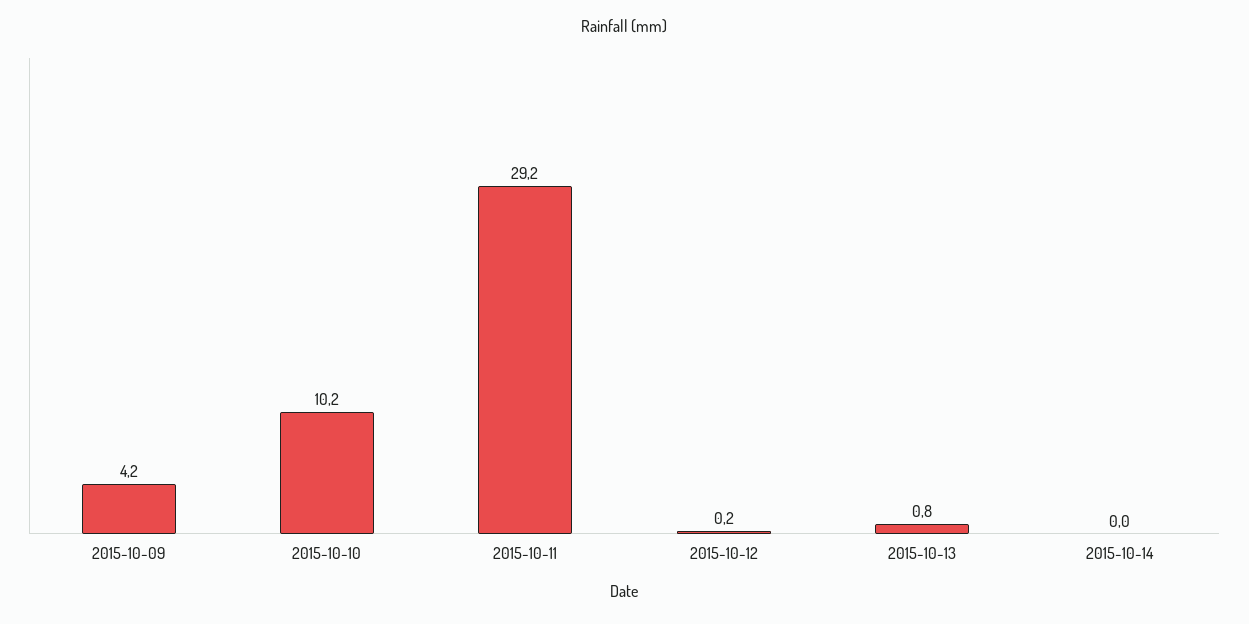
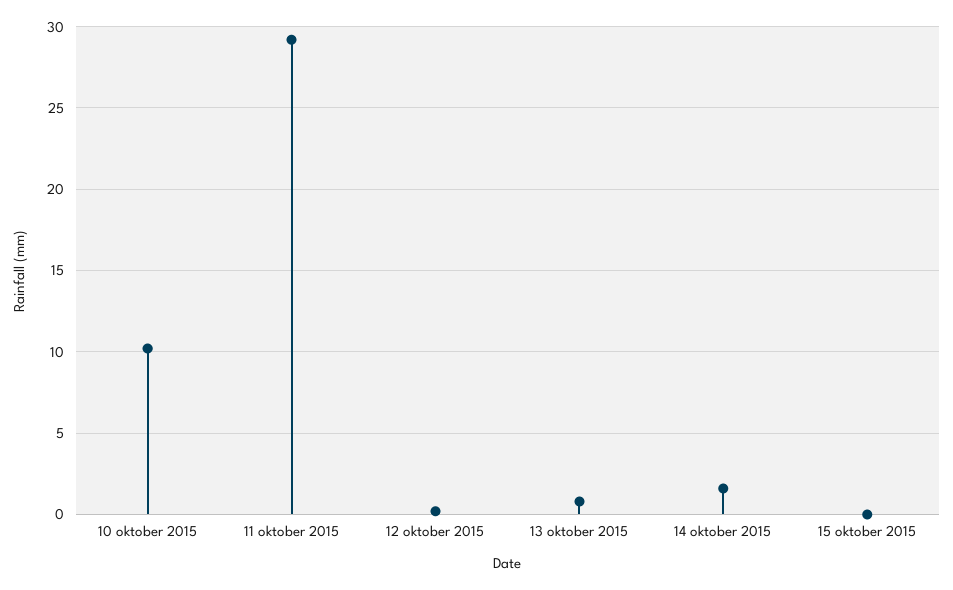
2015-10-09: 4.2 -> none
2015-10-14: 0 -> 1.5
15 oktober 2015: none -> 0

